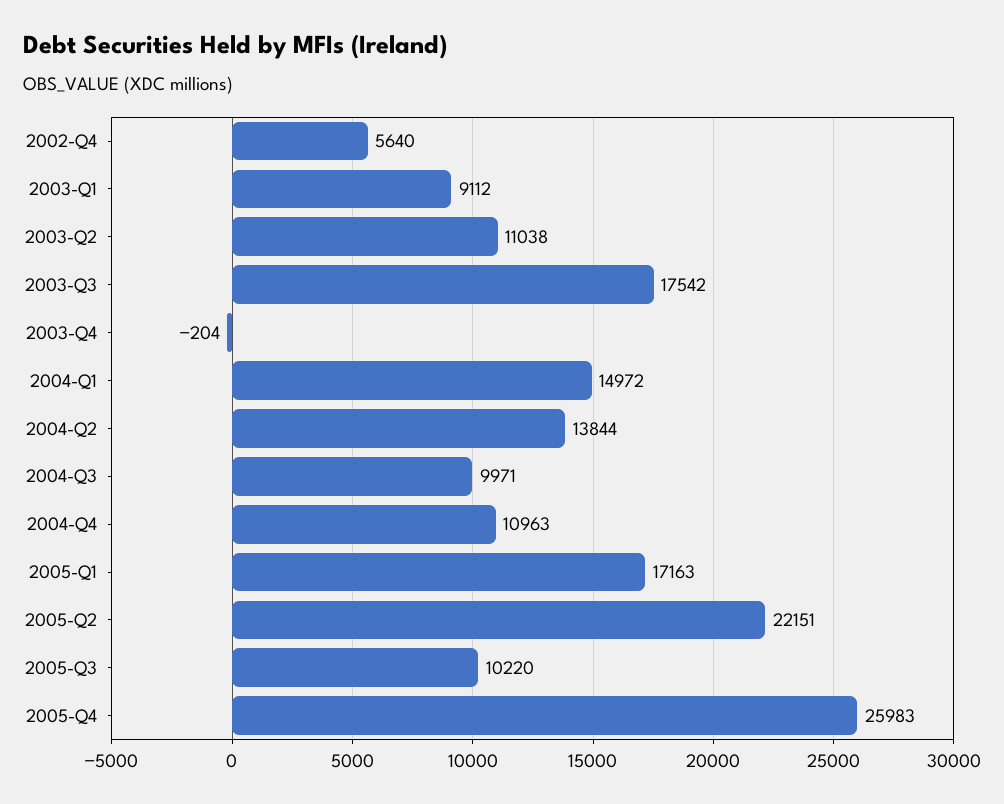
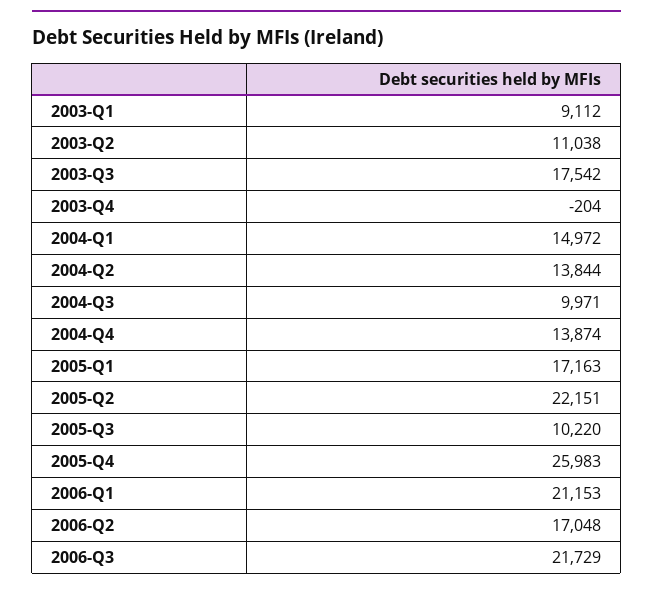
2002-Q4: 5640 -> none
2004-Q4: 10963 -> 13874
2006-Q1: none -> 21153
2006-Q2: none -> 17048
2006-Q3: none -> 21729

